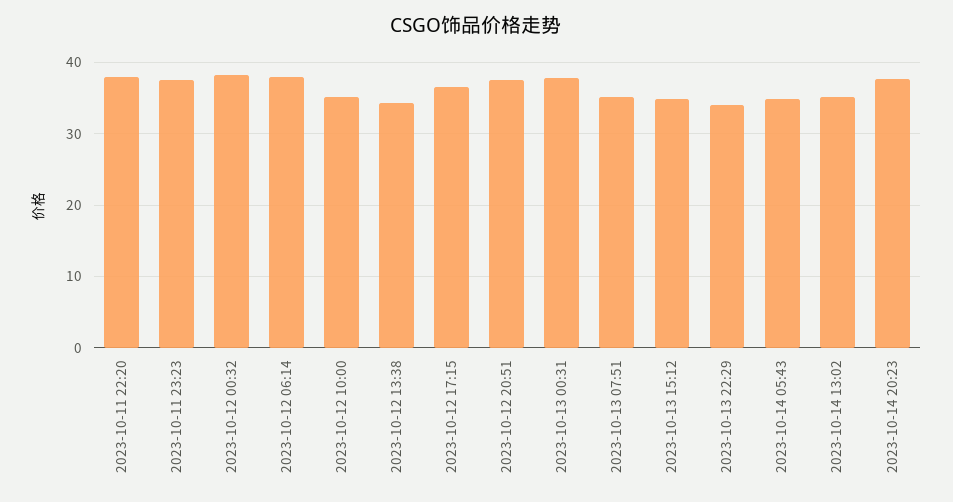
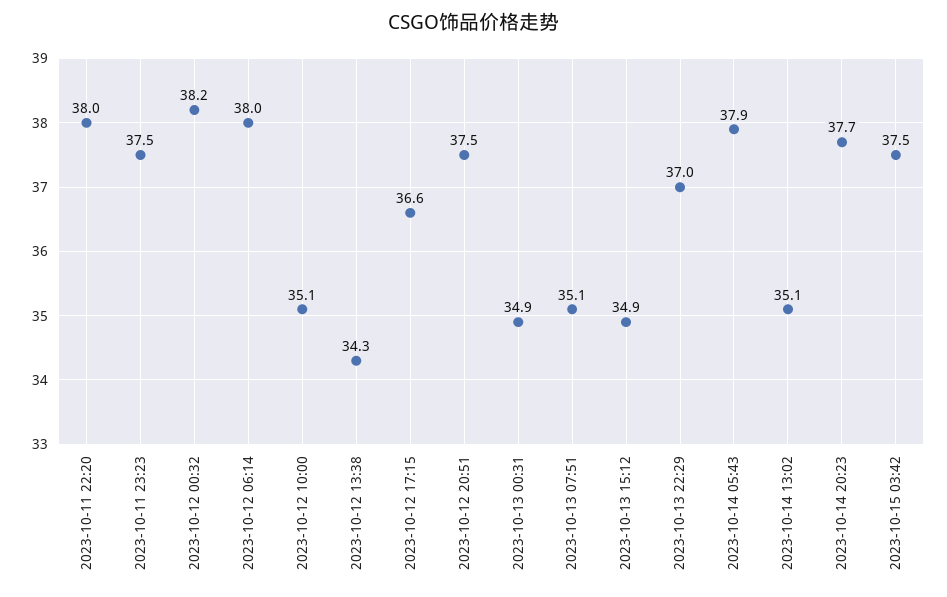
2023-10-13 00:31: 38 -> 34.9
2023-10-13 22:29: 34 -> 37
2023-10-14 05:43: 35 -> 37.9
2023-10-15 03:42: none -> 37.5

